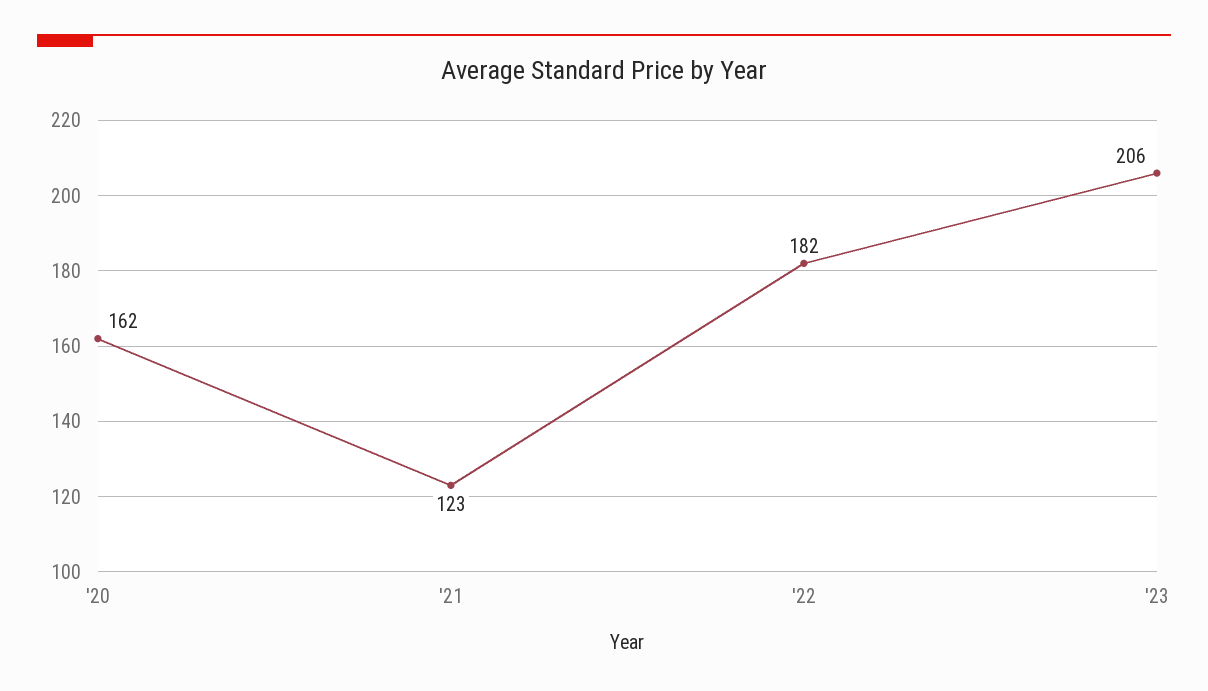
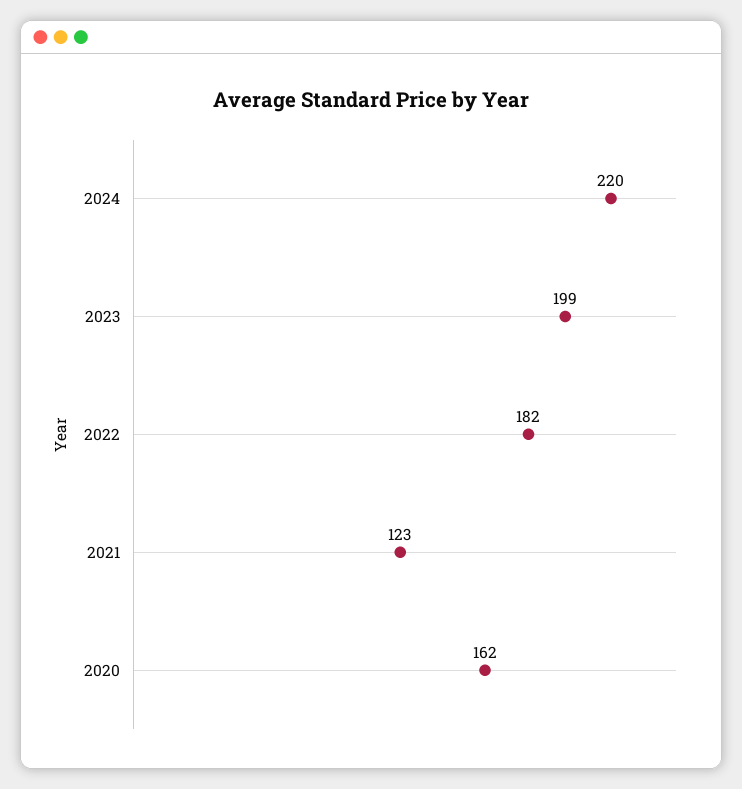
'23: 206 -> 199
2024: none -> 220

